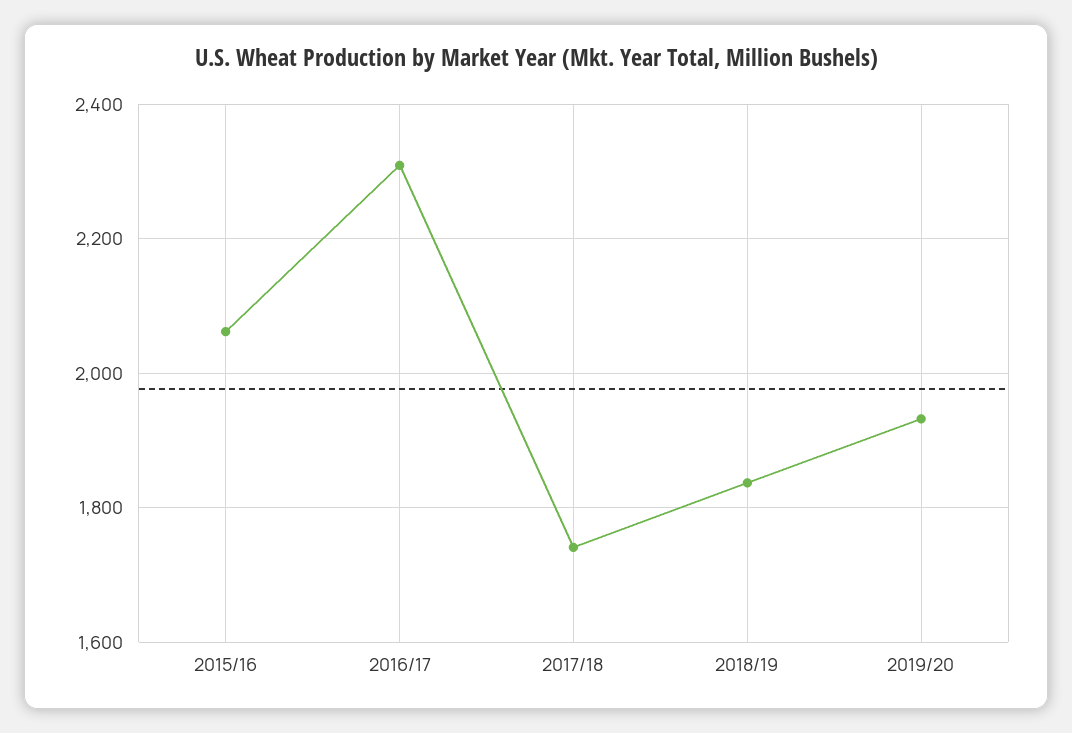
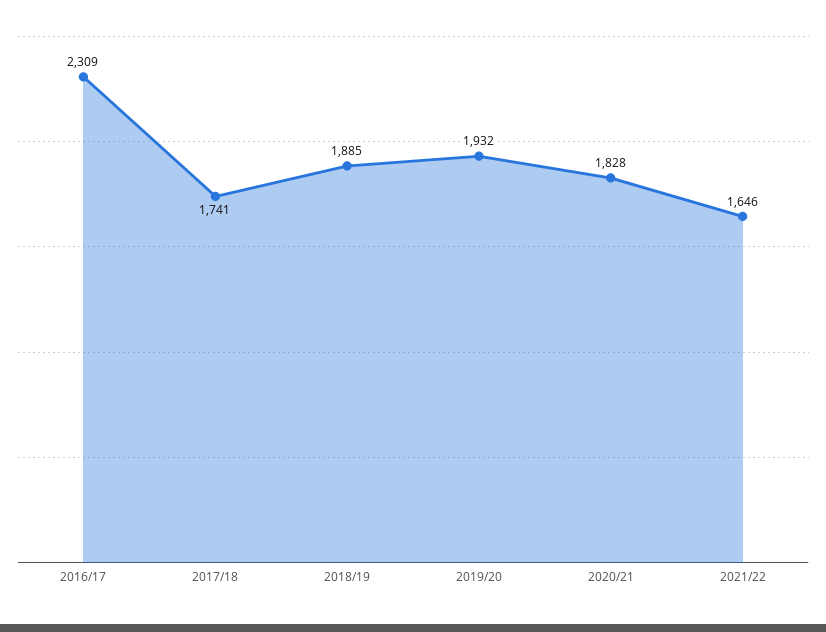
2015/16: 2060 -> none
2018/19: 1840 -> 1885
2020/21: none -> 1828
2021/22: none -> 1646

